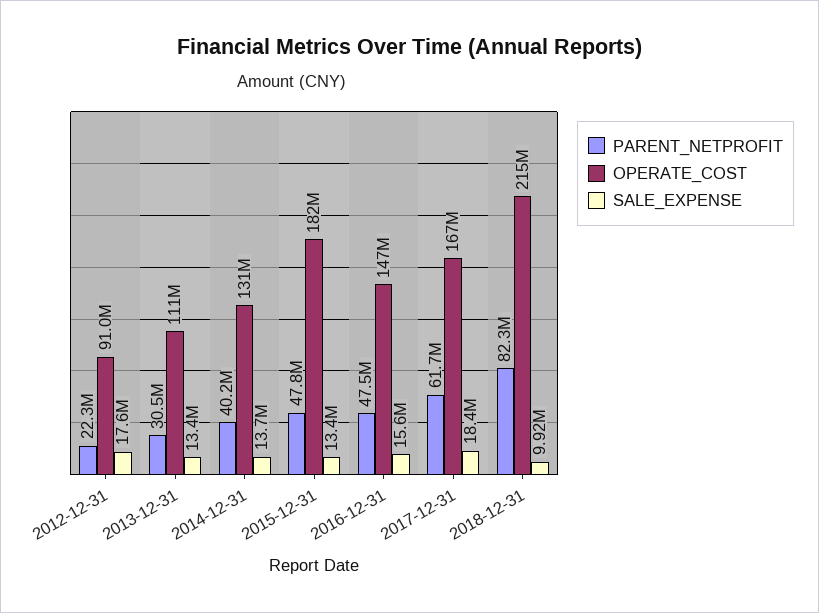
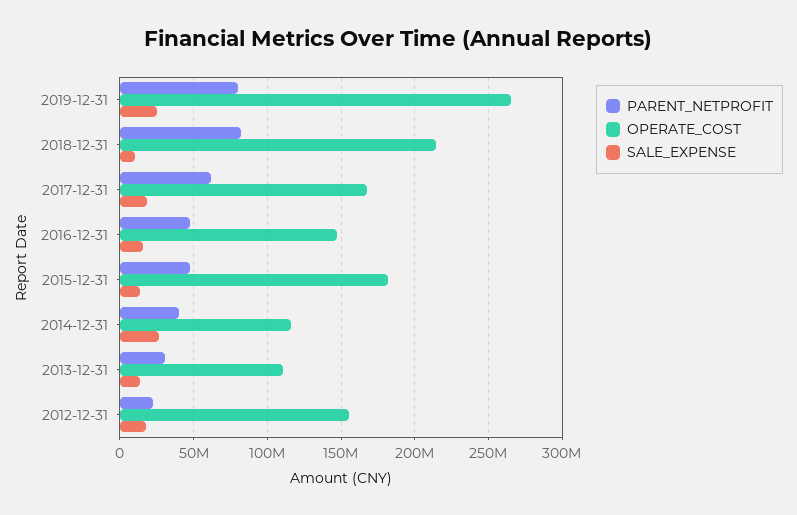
OPERATE_COST, 2012-12-31: 91000000 -> 155000000
OPERATE_COST, 2014-12-31: 131000000 -> 115000000
SALE_EXPENSE, 2014-12-31: 13700000 -> 25000000
PARENT_NETPROFIT, 2019-12-31: none -> 80000000
OPERATE_COST, 2019-12-31: none -> 265000000
SALE_EXPENSE, 2019-12-31: none -> 25000000

